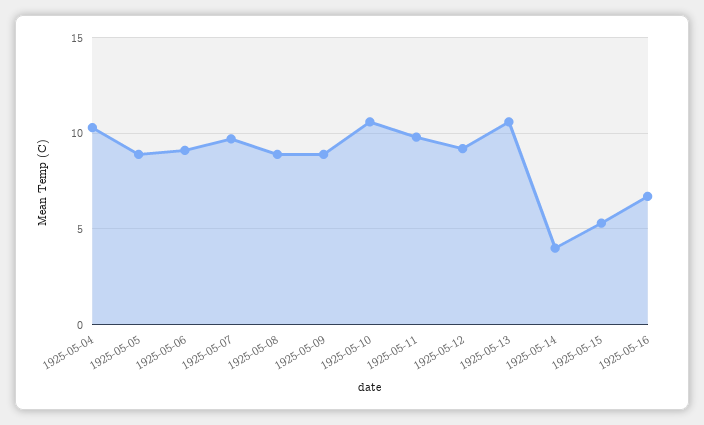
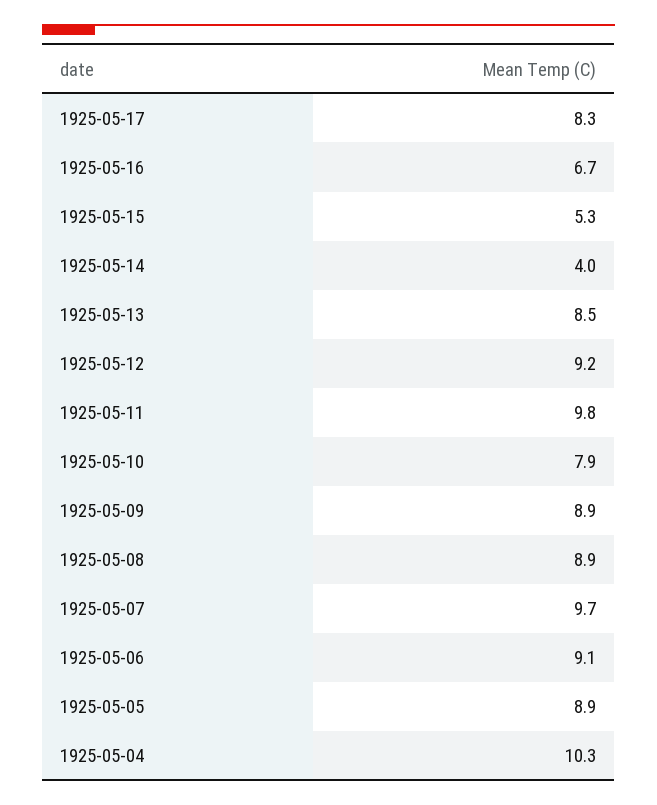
1925-05-10: 10.5 -> 7.9
1925-05-13: 10.5 -> 8.5
1925-05-17: none -> 8.3

